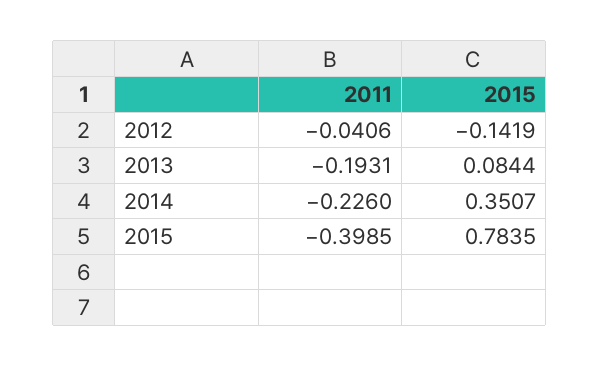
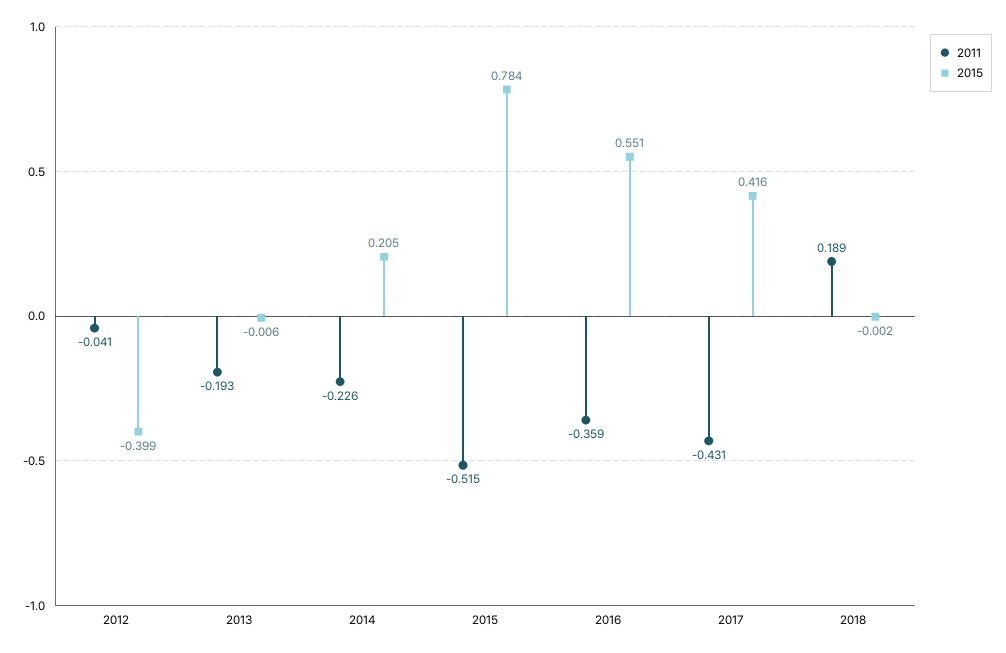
2015, 2012: -0.1419 -> -0.399
2015, 2013: 0.0844 -> -0.006
2015, 2014: 0.3507 -> 0.205
2011, 2015: -0.3985 -> -0.515
2011, 2016: none -> -0.359
2015, 2016: none -> 0.551
2011, 2017: none -> -0.431
2015, 2017: none -> 0.416
2011, 2018: none -> 0.189
2015, 2018: none -> -0.002

